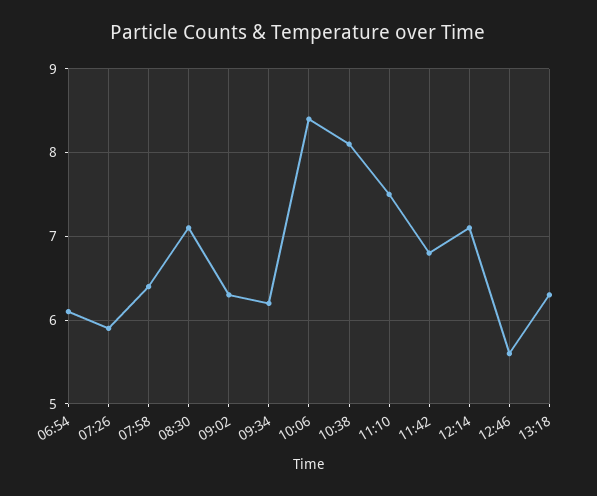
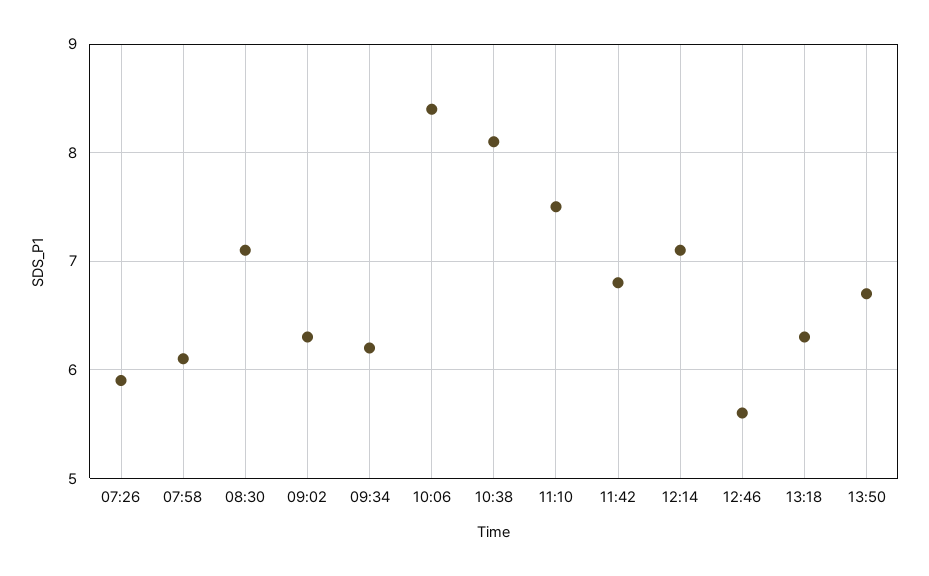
06:54: 6.1 -> none
07:58: 6.4 -> 6.1
13:50: none -> 6.7

